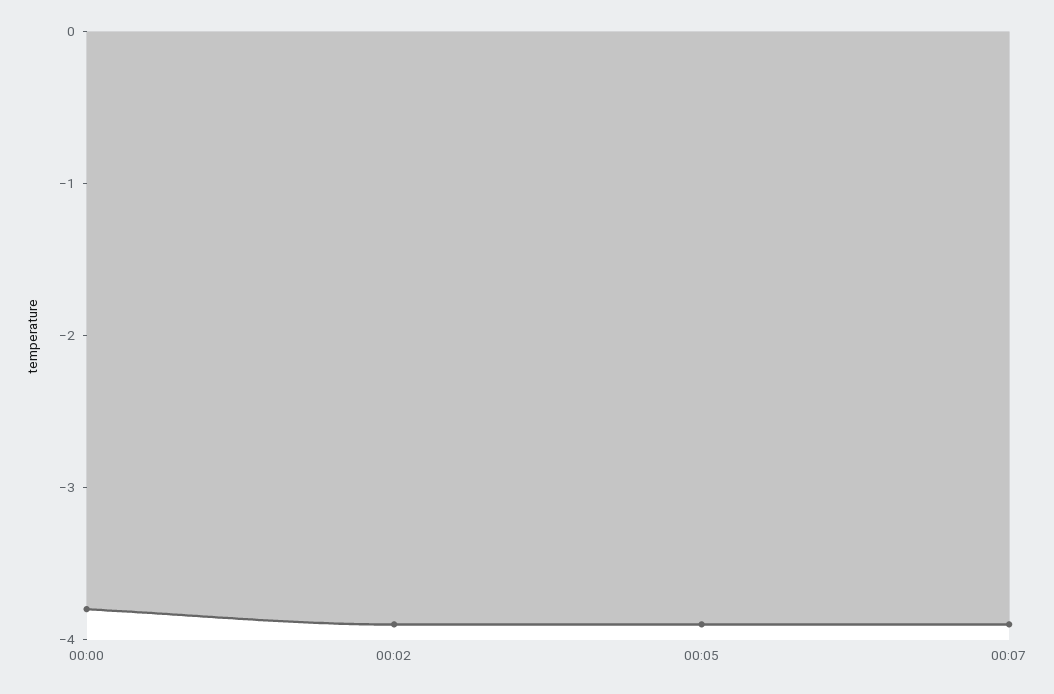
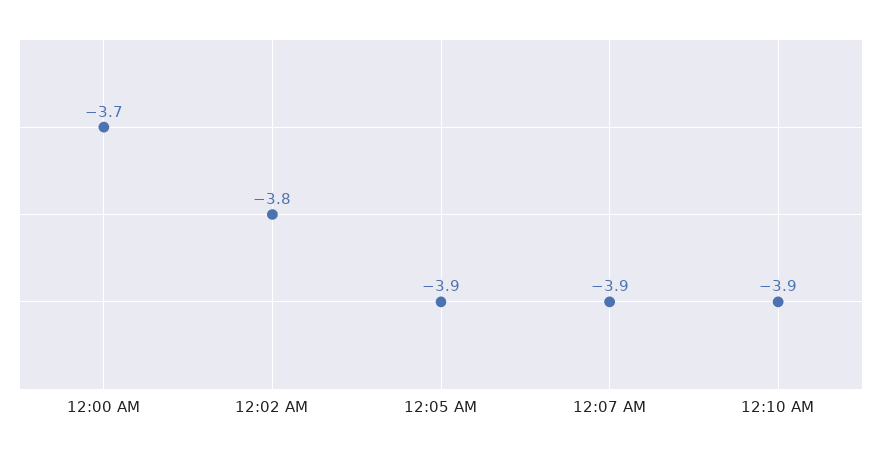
00:00: -3.8 -> -3.7
00:02: -3.9 -> -3.8
12:10 AM: none -> -3.9

